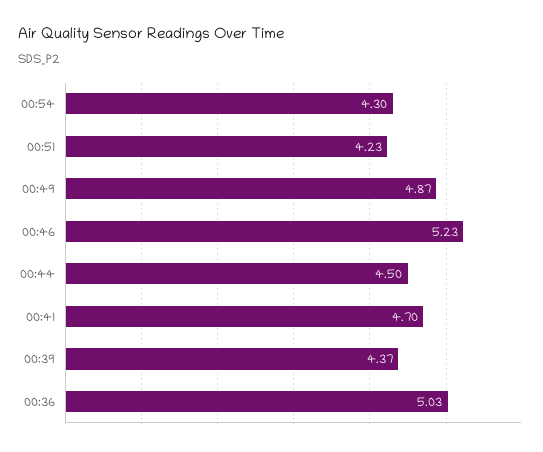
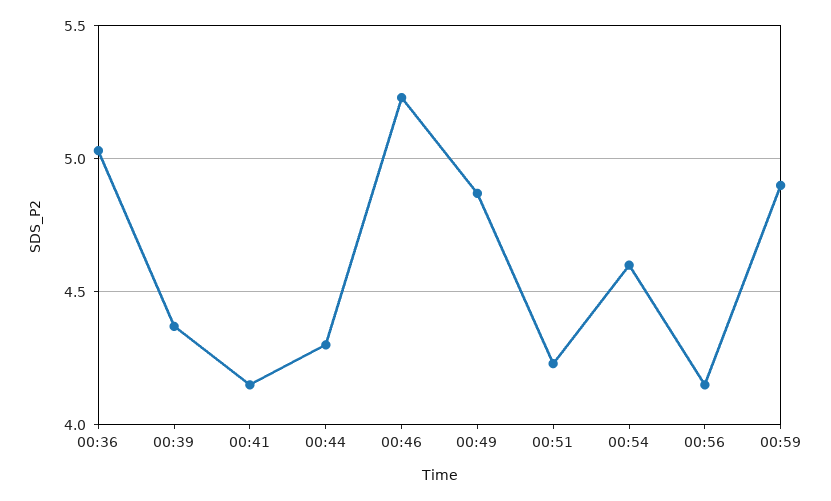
00:54: 4.3 -> 4.6
00:44: 4.5 -> 4.3
00:41: 4.7 -> 4.15
00:56: none -> 4.15
00:59: none -> 4.9

